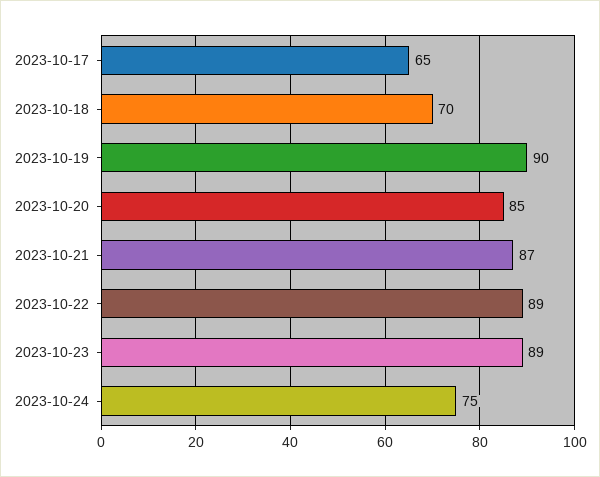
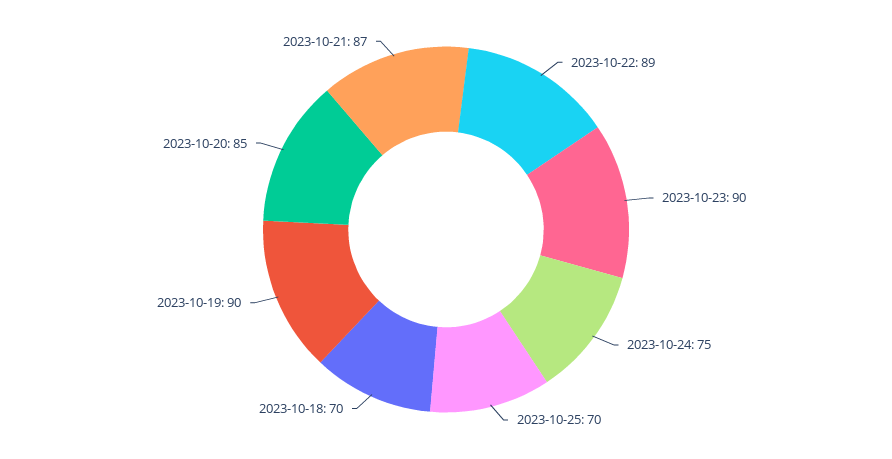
2023-10-17: 65 -> none
2023-10-23: 89 -> 90
2023-10-25: none -> 70

